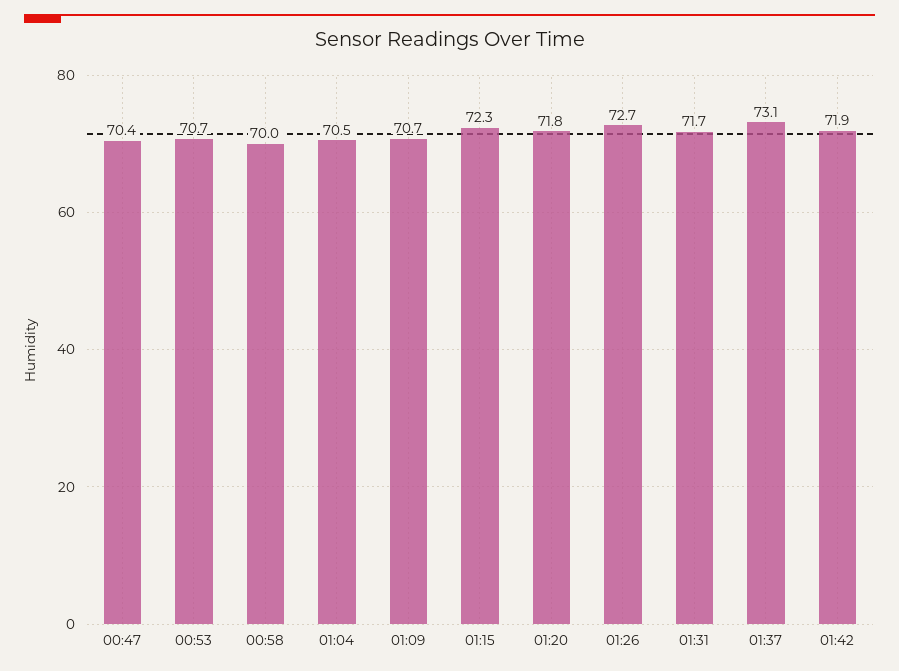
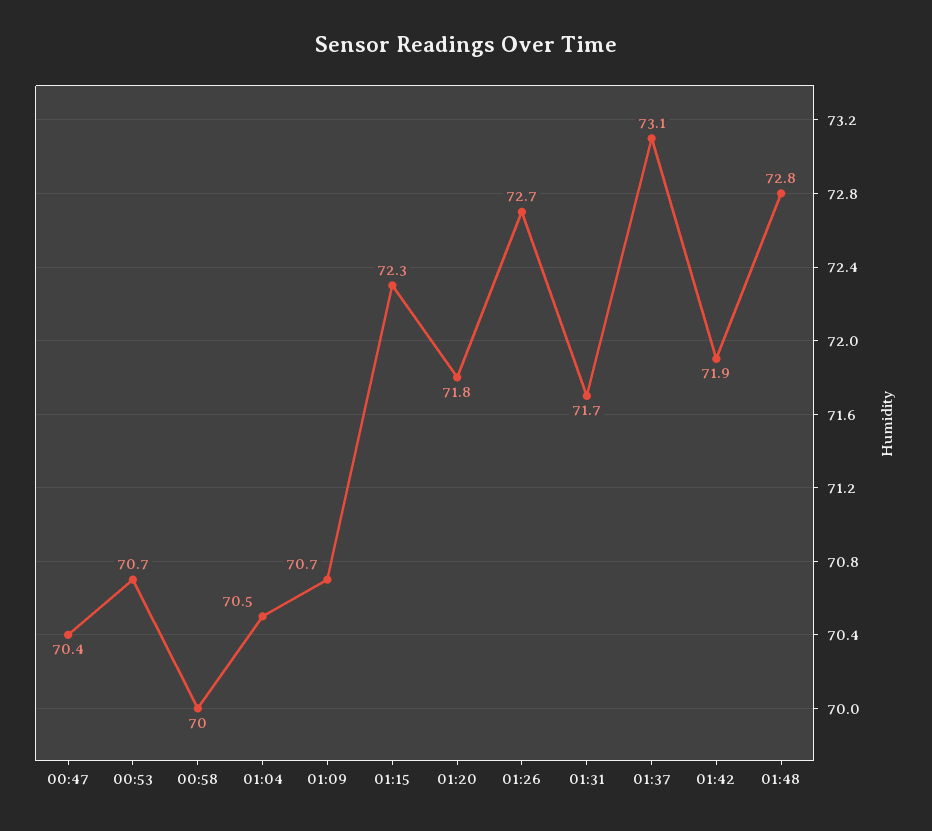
01:48: none -> 72.8

